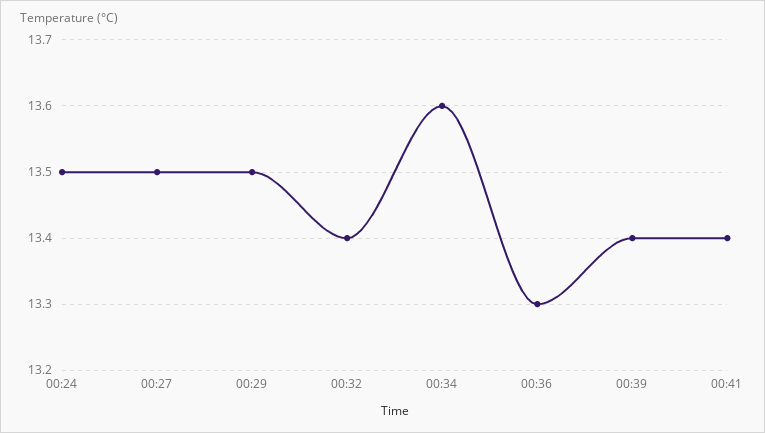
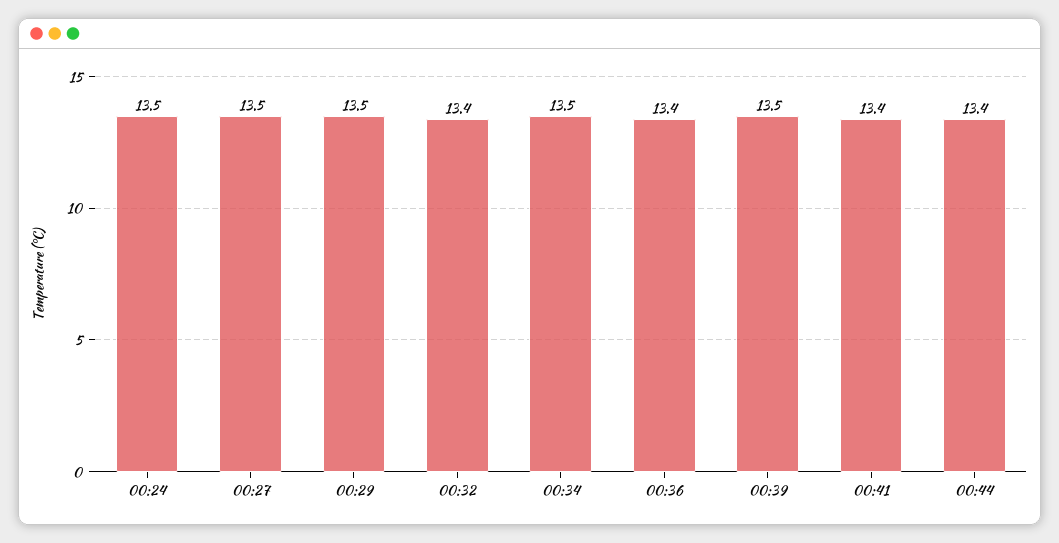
00:34: 13.6 -> 13.5
00:36: 13.3 -> 13.4
00:39: 13.4 -> 13.5
00:44: none -> 13.4

